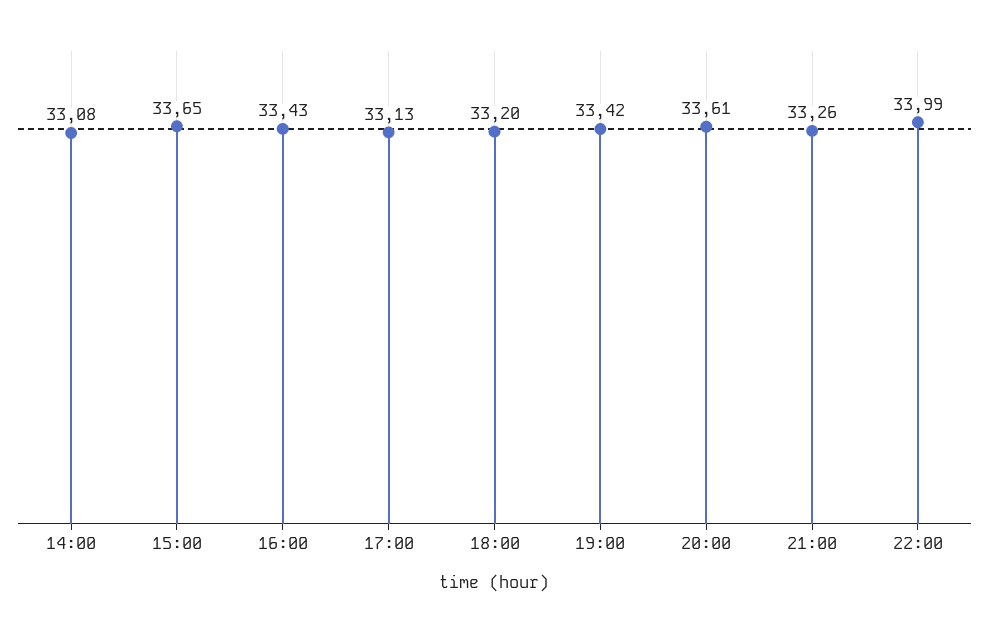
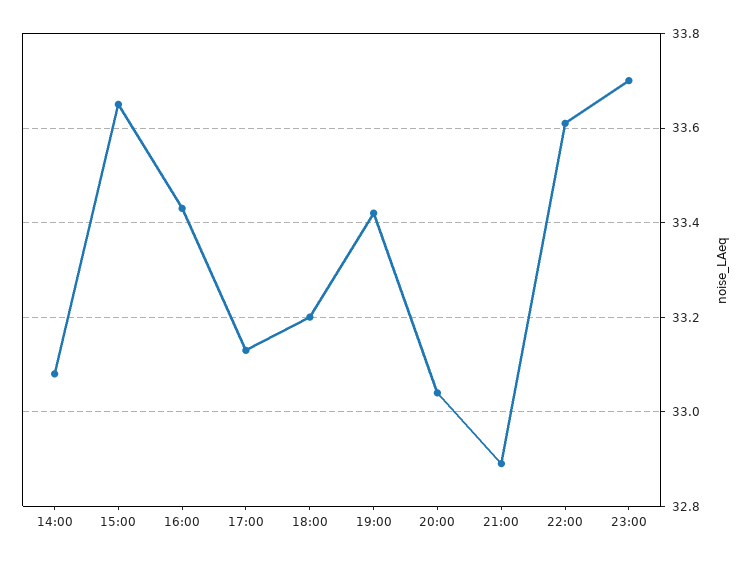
20:00: 33.61 -> 33.05
21:00: 33.26 -> 32.9
22:00: 33.99 -> 33.6
23:00: none -> 33.7

